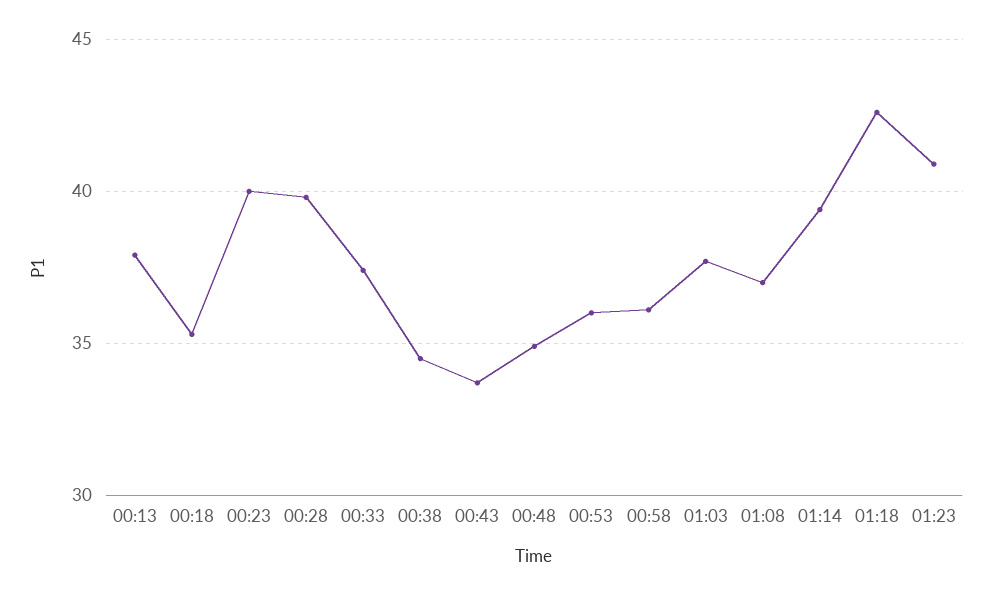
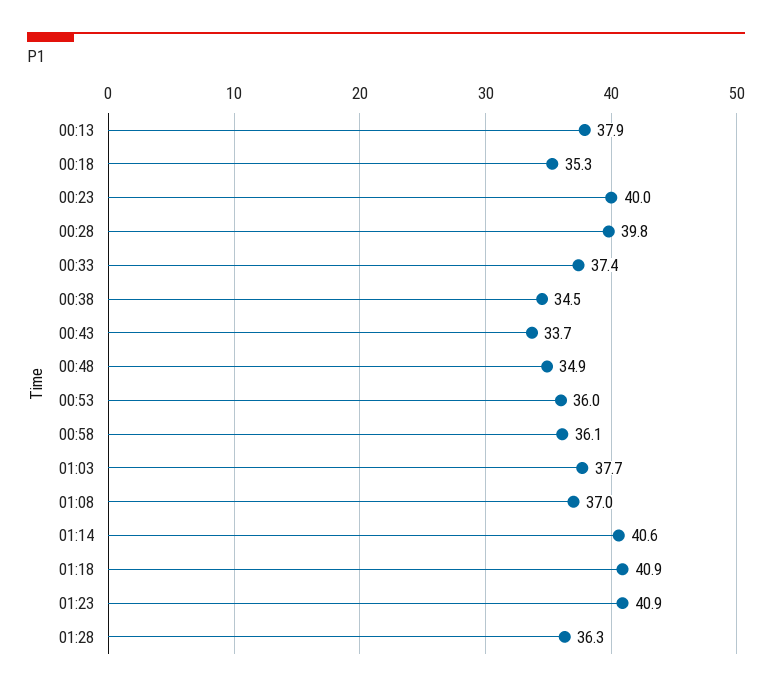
01:14: 39.5 -> 40.6
01:18: 42.5 -> 40.9
01:28: none -> 36.3

